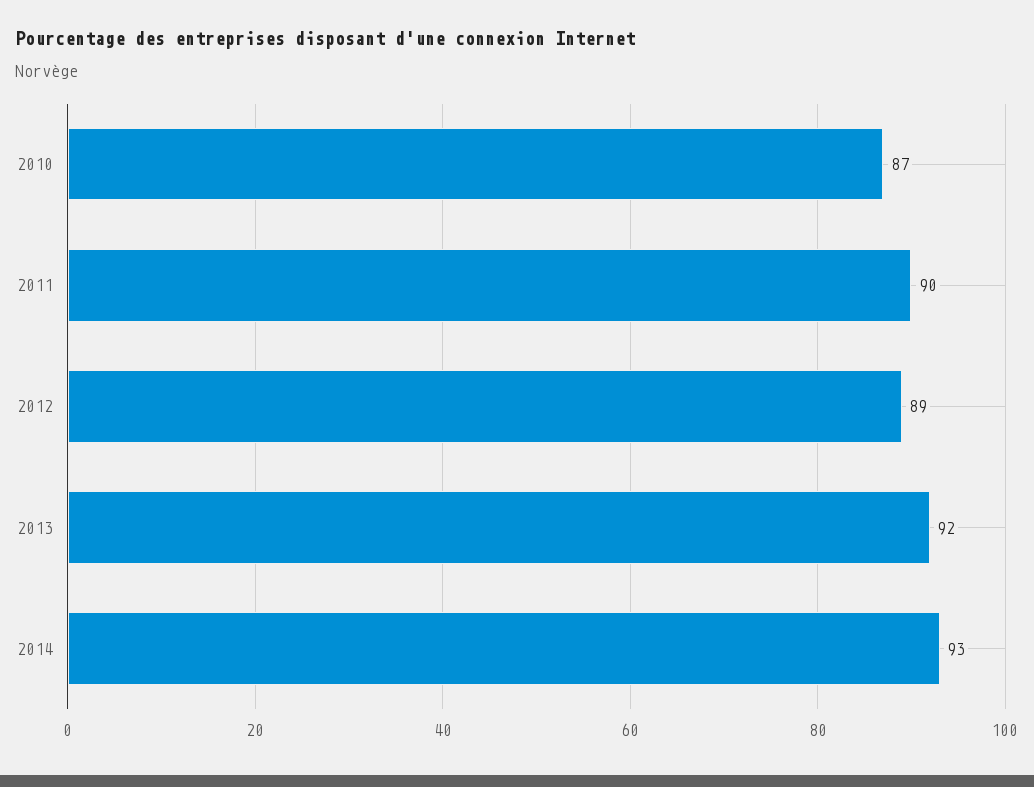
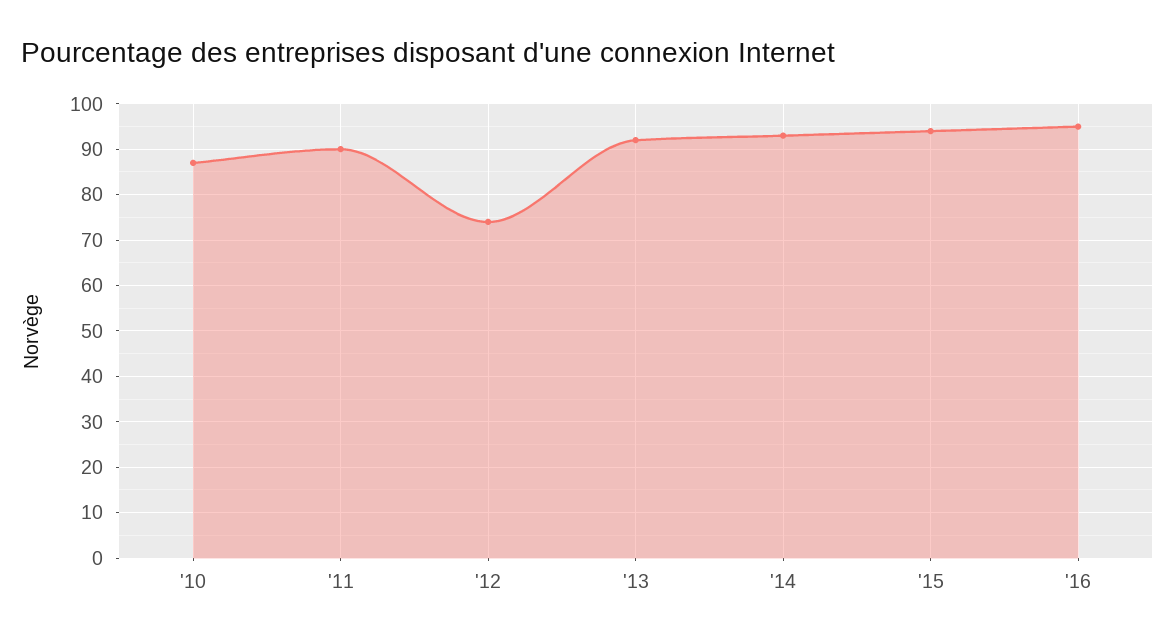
2012: 89 -> 75
'15: none -> 95
'16: none -> 95

